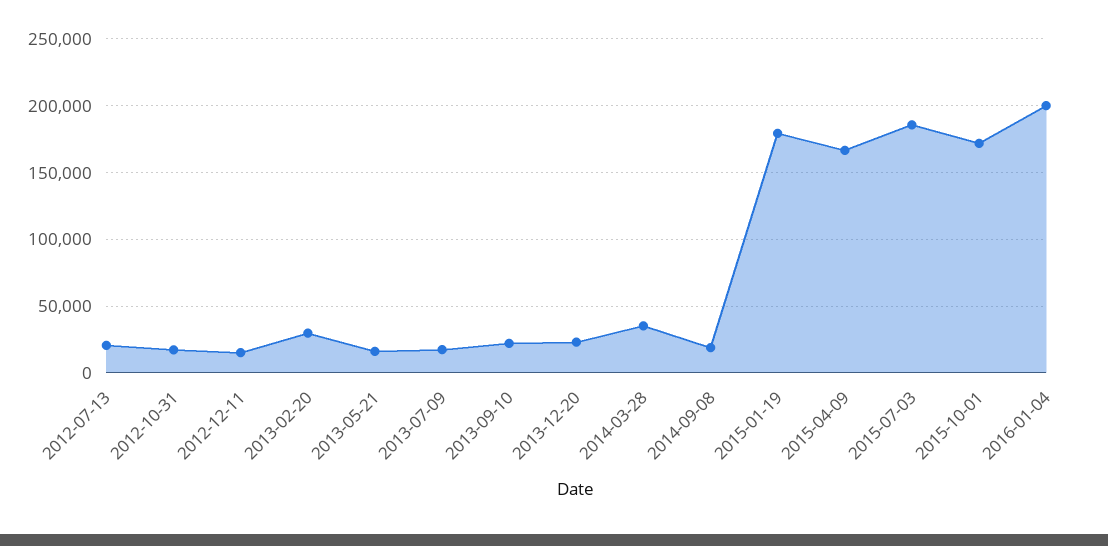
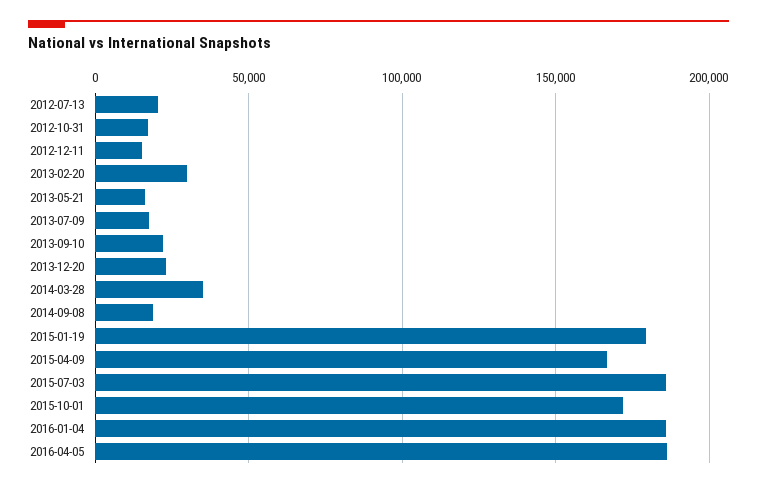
2016-01-04: 200000 -> 185000
2016-04-05: none -> 185000

